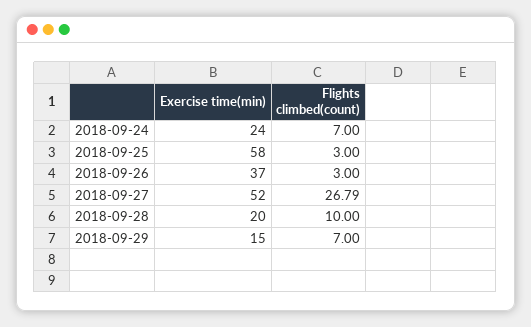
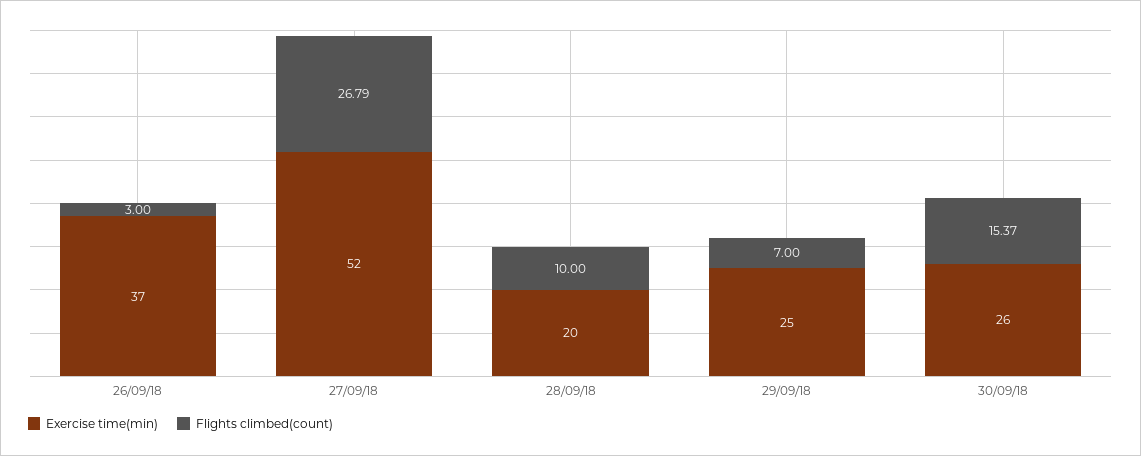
Exercise time(min), 2018-09-24: 24 -> none
Flights climbed(count), 2018-09-24: 7 -> none
Exercise time(min), 2018-09-25: 58 -> none
Flights climbed(count), 2018-09-25: 3 -> none
Exercise time(min), 2018-09-29: 15 -> 25
Exercise time(min), 30/09/18: none -> 26
Flights climbed(count), 30/09/18: none -> 15.37

